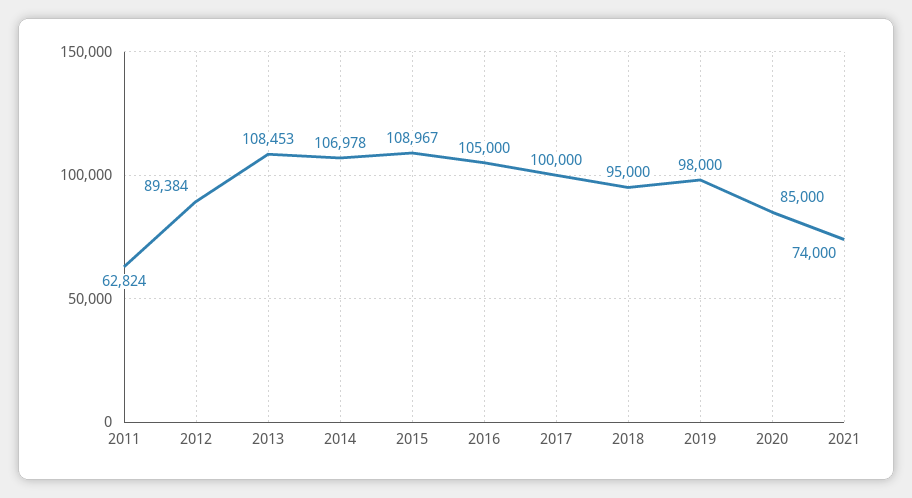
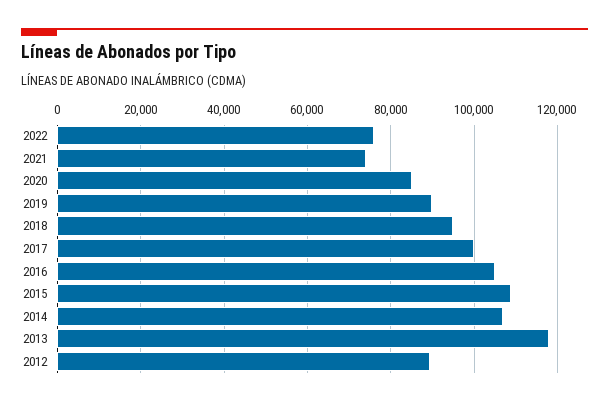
2011: 62824 -> none
2013: 108453 -> 118000
2019: 98000 -> 90000
2022: none -> 76000

